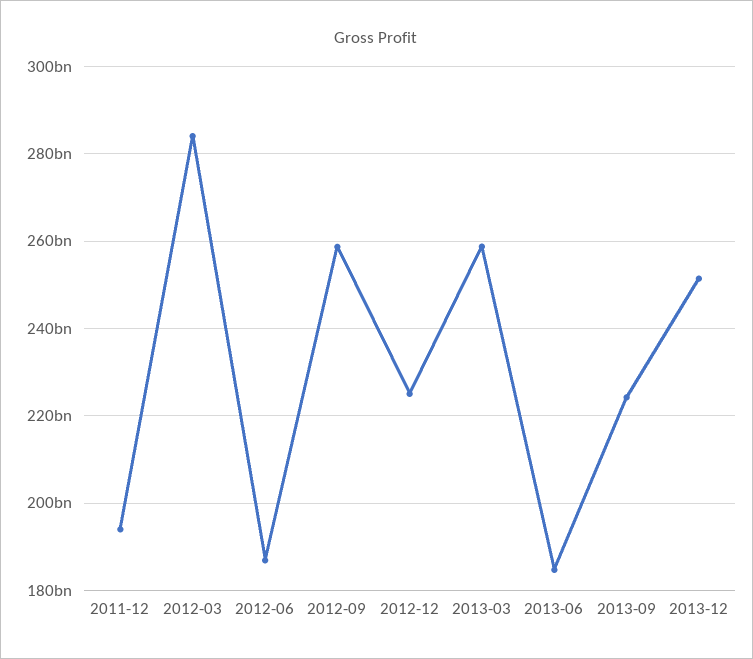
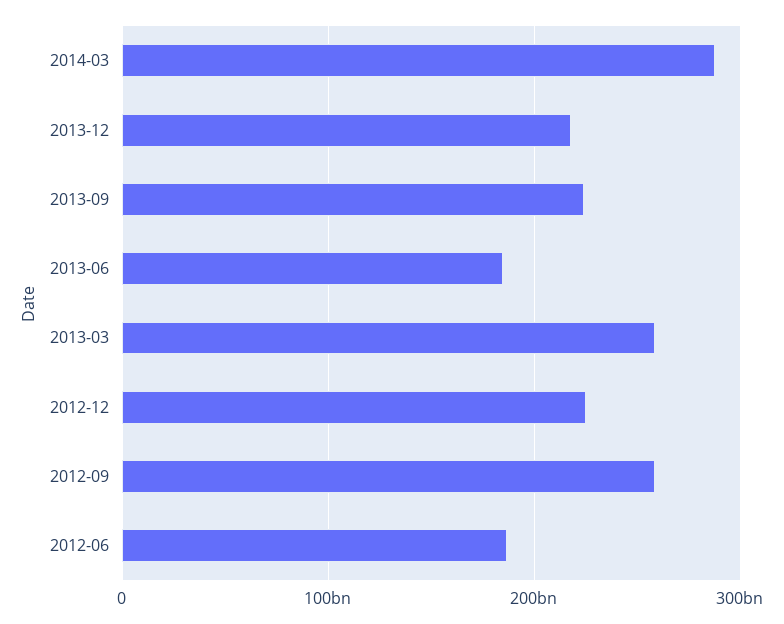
2011-12: 194000000000 -> none
2012-03: 284000000000 -> none
2013-12: 252000000000 -> 220000000000
2014-03: none -> 290000000000

